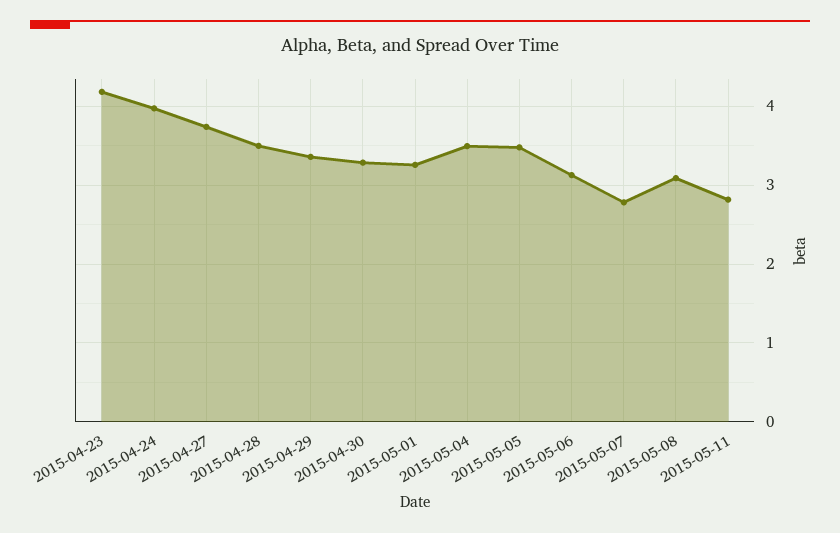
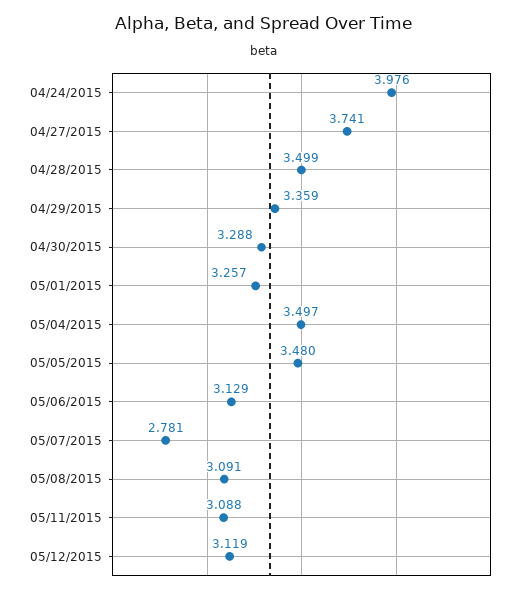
2015-04-23: 4.2 -> none
2015-05-11: 2.8 -> 3.088
05/12/2015: none -> 3.119

